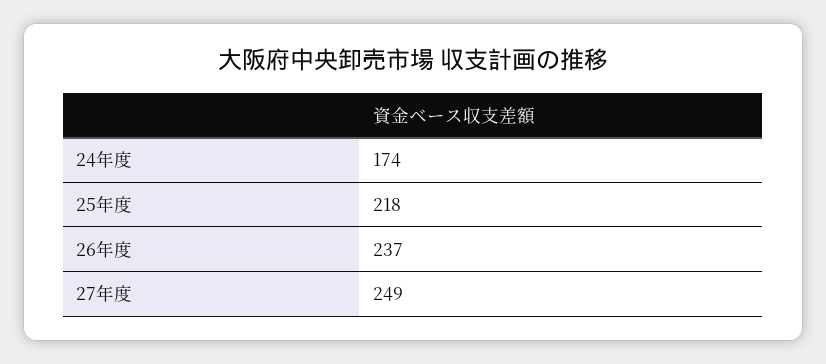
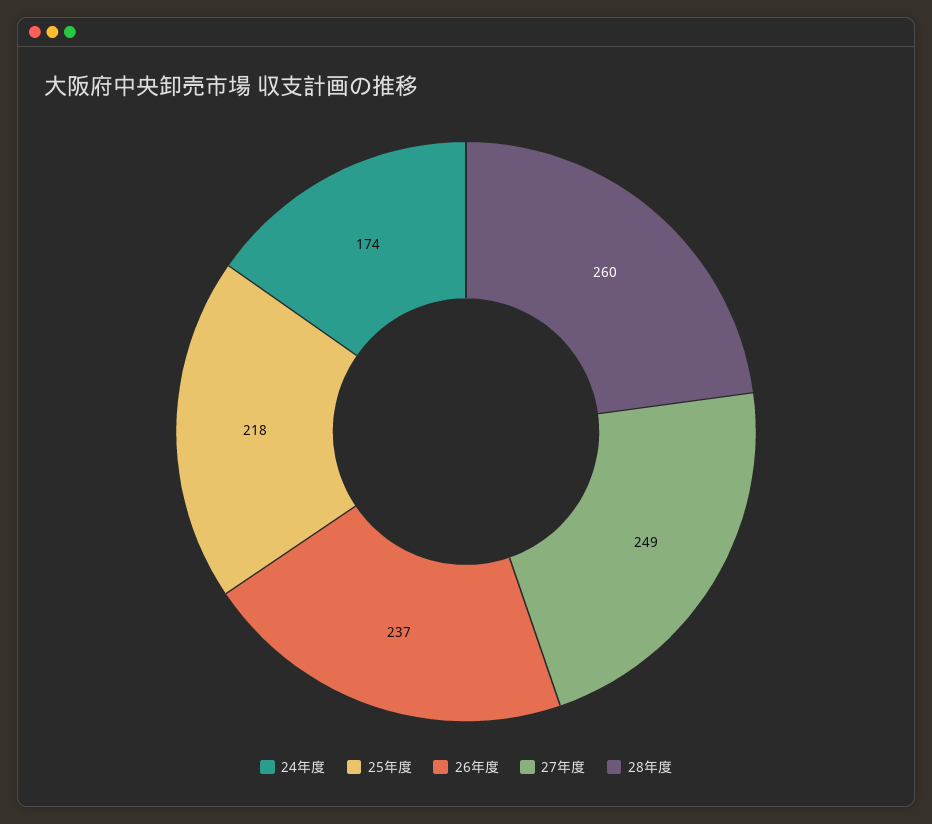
28年度: none -> 260

